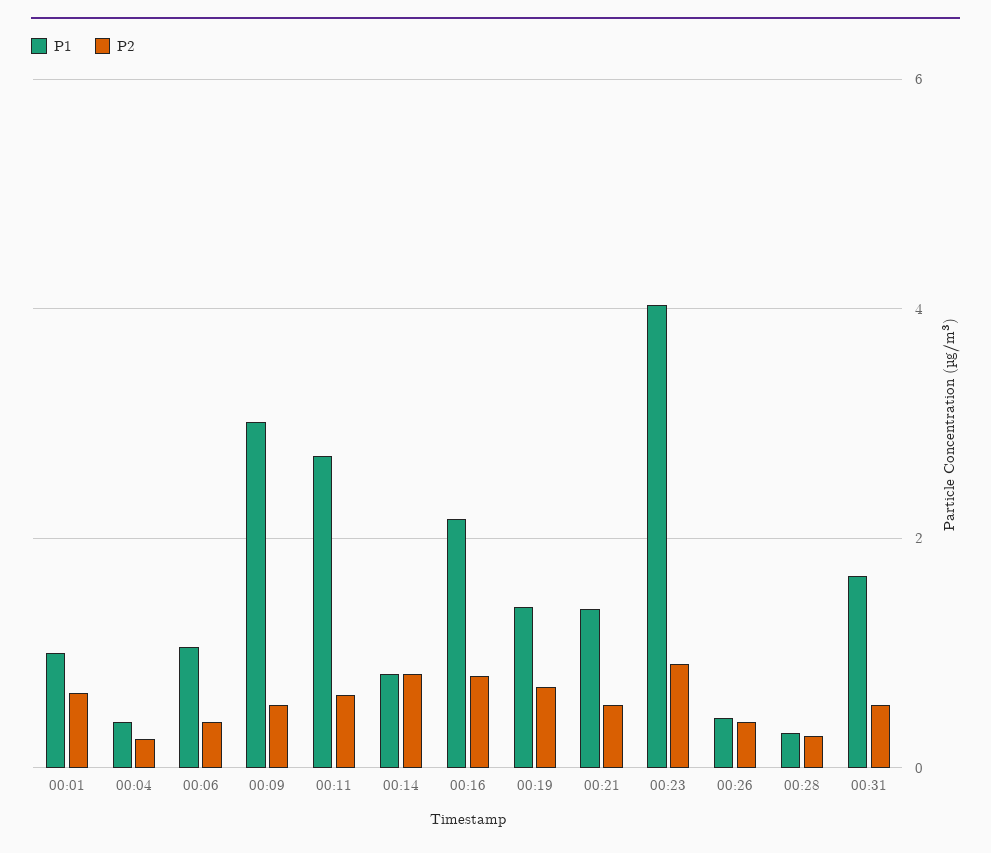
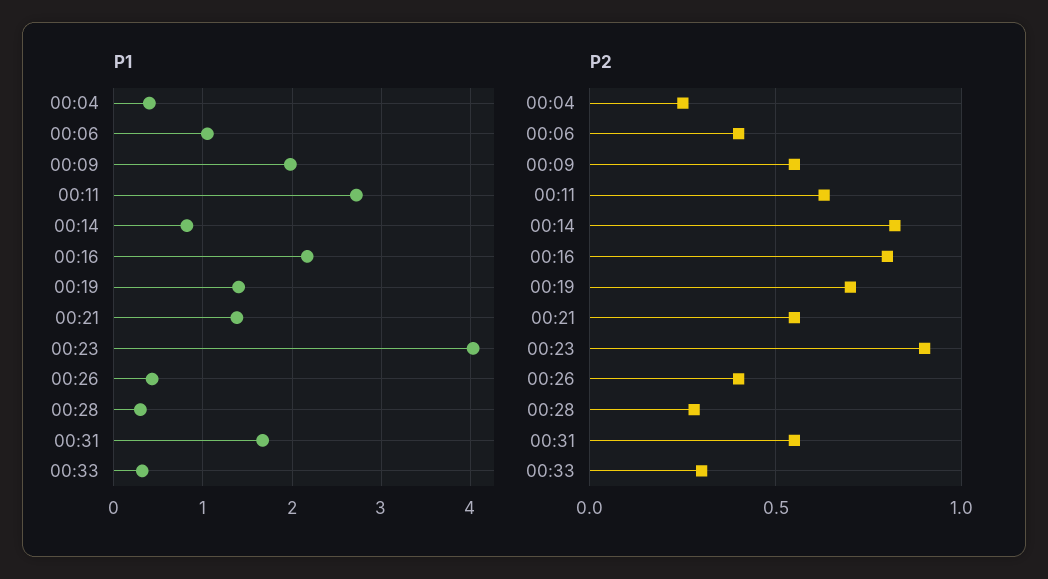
P1, 00:01: 1 -> none
P2, 00:01: 0.6 -> none
P1, 00:09: 3 -> 2
P1, 00:33: none -> 0.3
P2, 00:33: none -> 0.3

